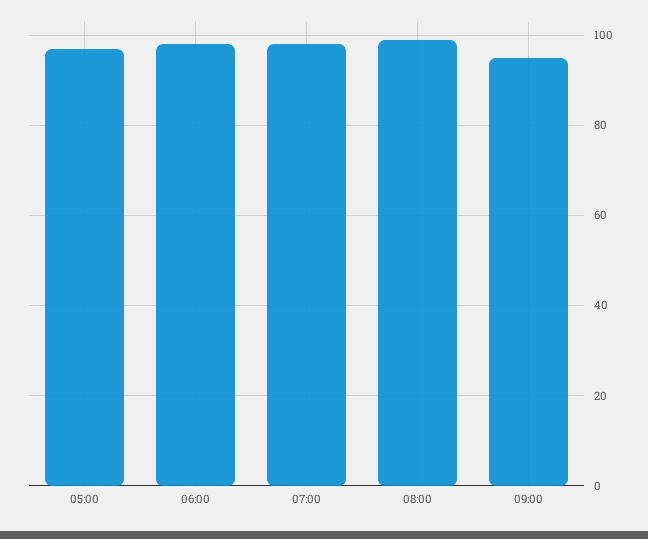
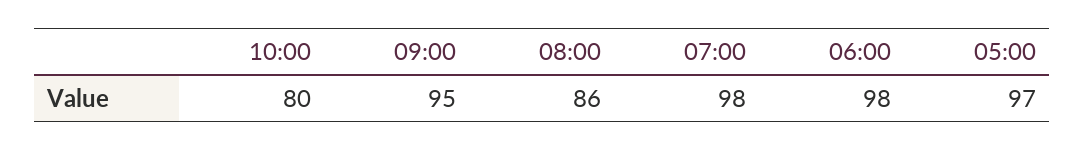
08:00: 100 -> 86
10:00: none -> 80

